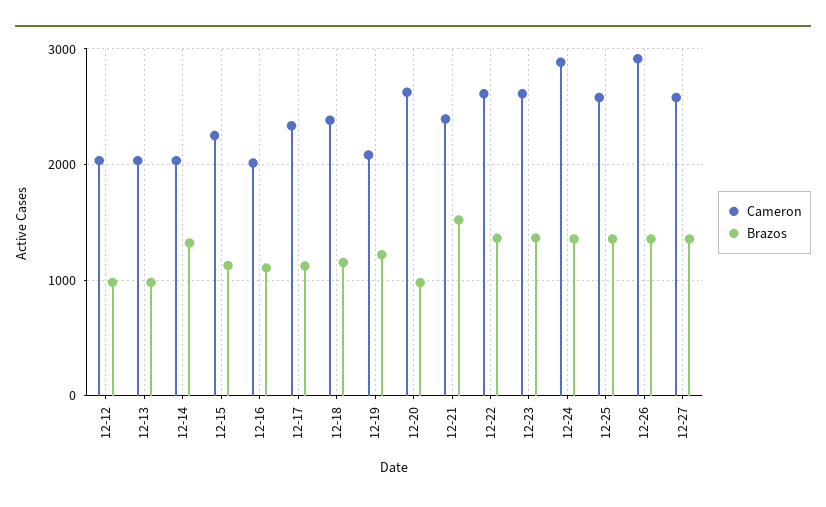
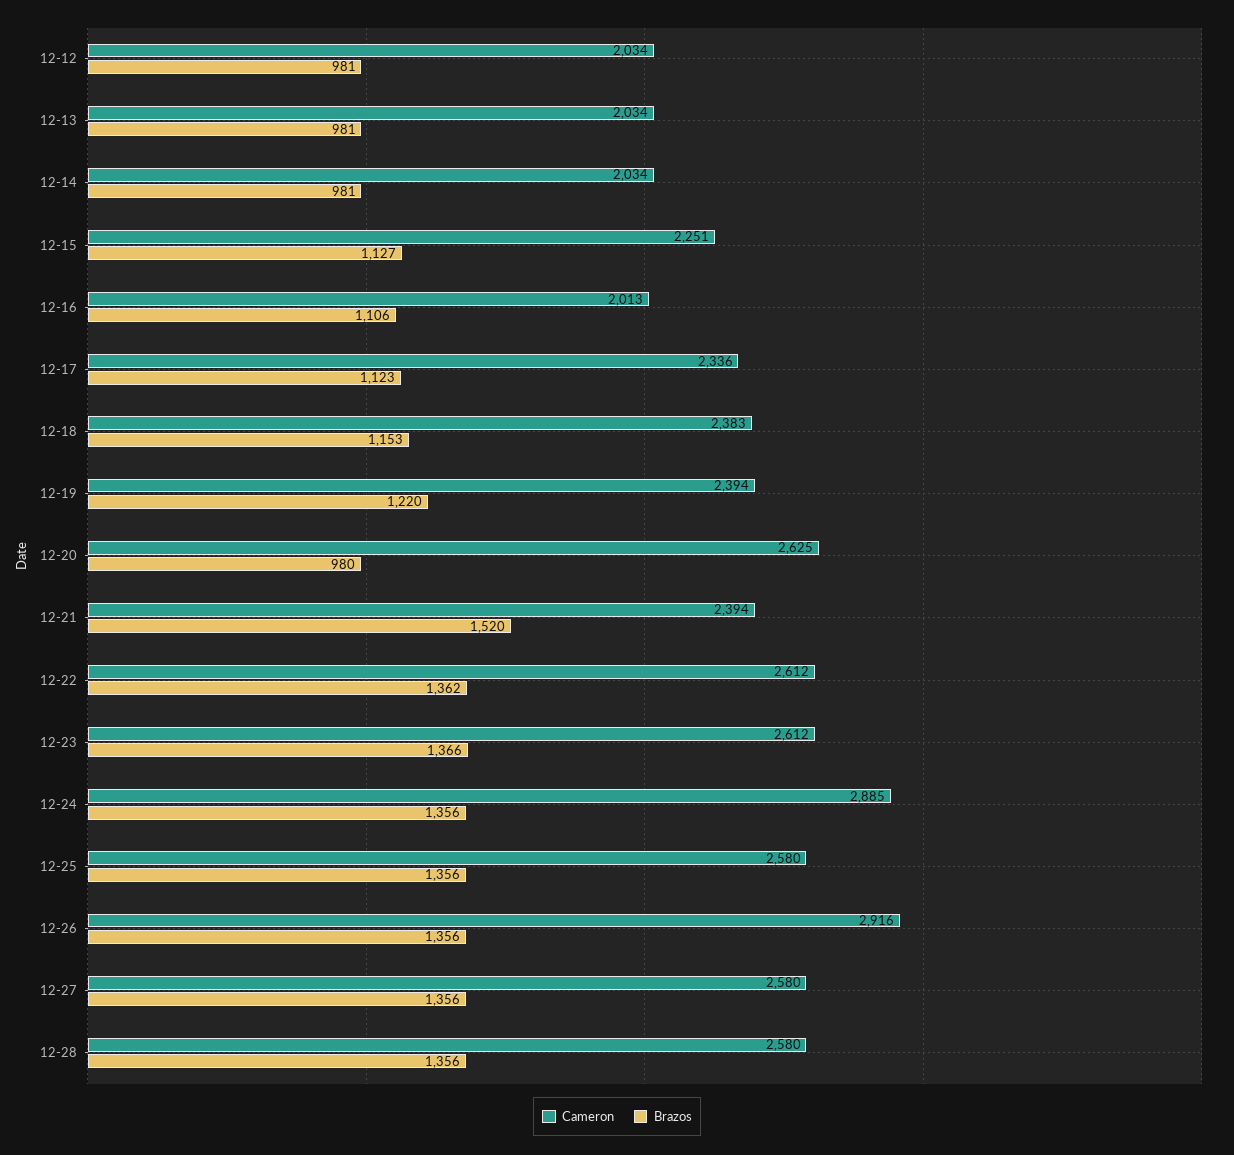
Brazos, 12-14: 1300 -> 981
Cameron, 12-19: 2100 -> 2394
Cameron, 12-28: none -> 2580
Brazos, 12-28: none -> 1356

